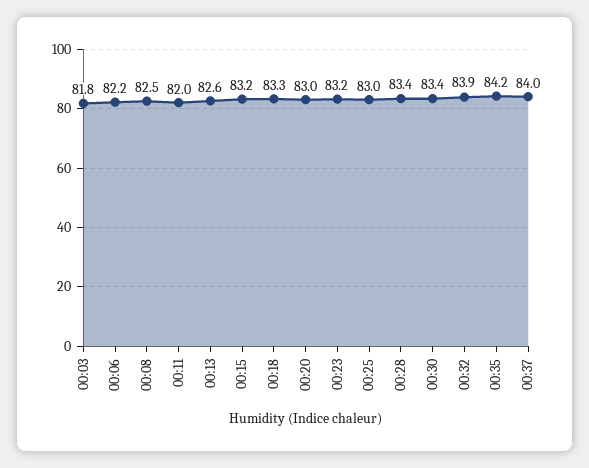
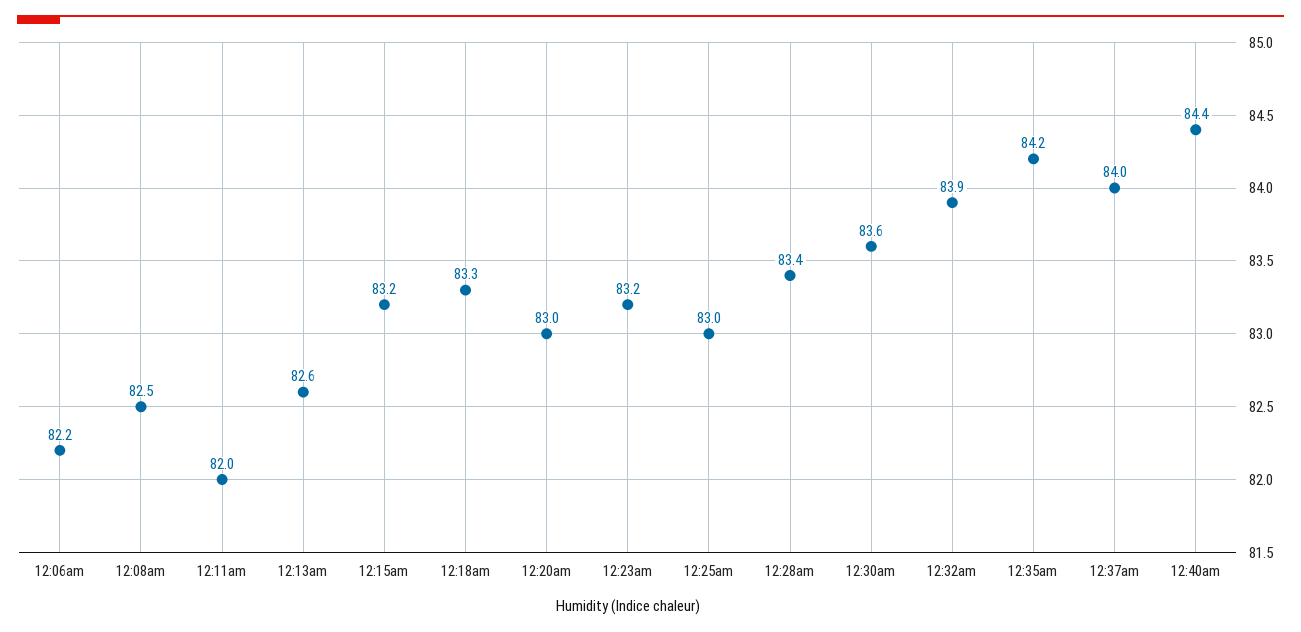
00:03: 81.8 -> none
00:30: 83.4 -> 83.6
12:40am: none -> 84.4

